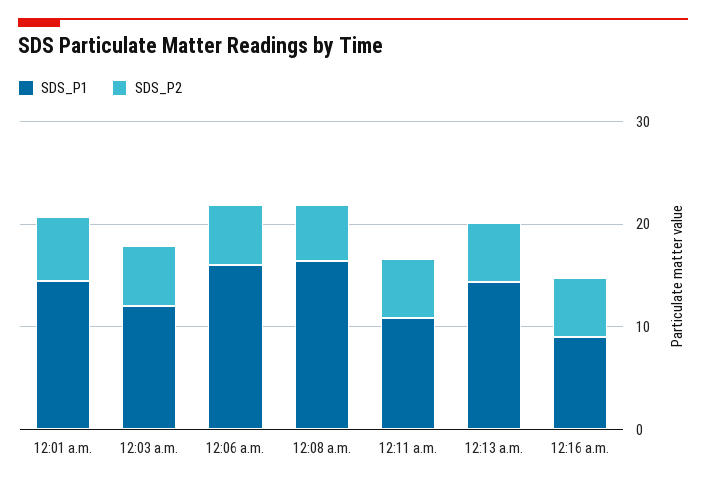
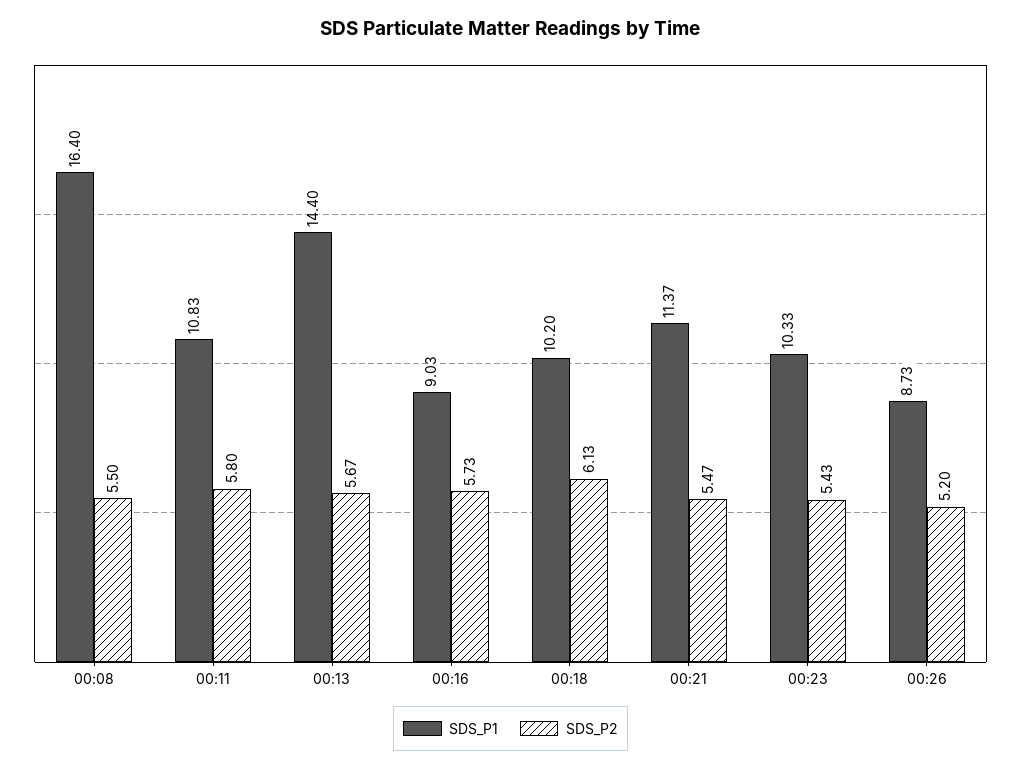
SDS_P1, 12:01 a.m.: 14 -> none
SDS_P2, 12:01 a.m.: 6 -> none
SDS_P1, 12:03 a.m.: 12 -> none
SDS_P2, 12:03 a.m.: 6 -> none
SDS_P1, 12:06 a.m.: 16 -> none
SDS_P2, 12:06 a.m.: 6 -> none
SDS_P1, 00:18: none -> 10.2
SDS_P2, 00:18: none -> 6.13
SDS_P1, 00:21: none -> 11.37
SDS_P2, 00:21: none -> 5.47
SDS_P1, 00:23: none -> 10.33
SDS_P2, 00:23: none -> 5.43
SDS_P1, 00:26: none -> 8.73
SDS_P2, 00:26: none -> 5.2

